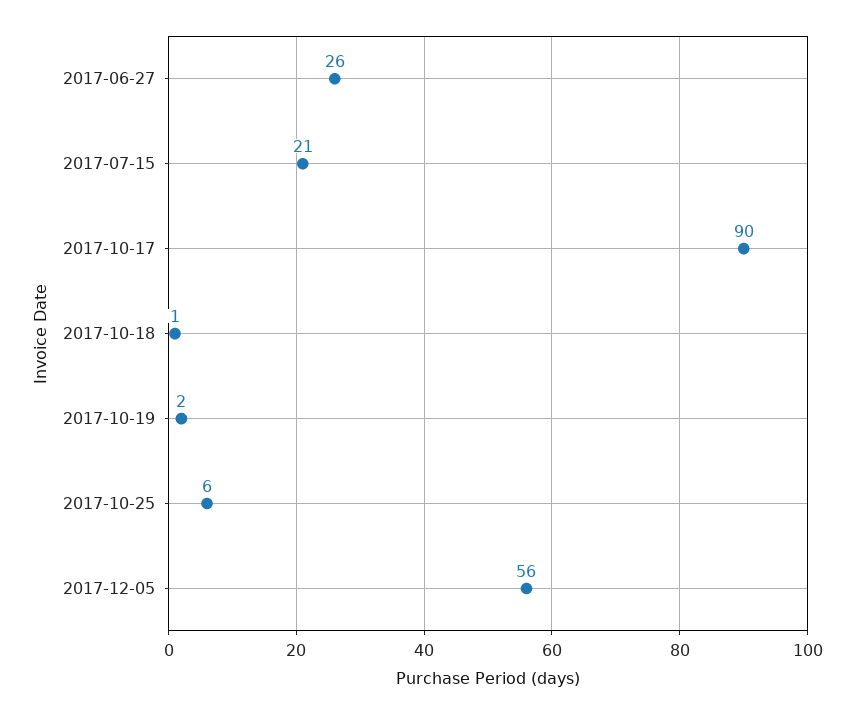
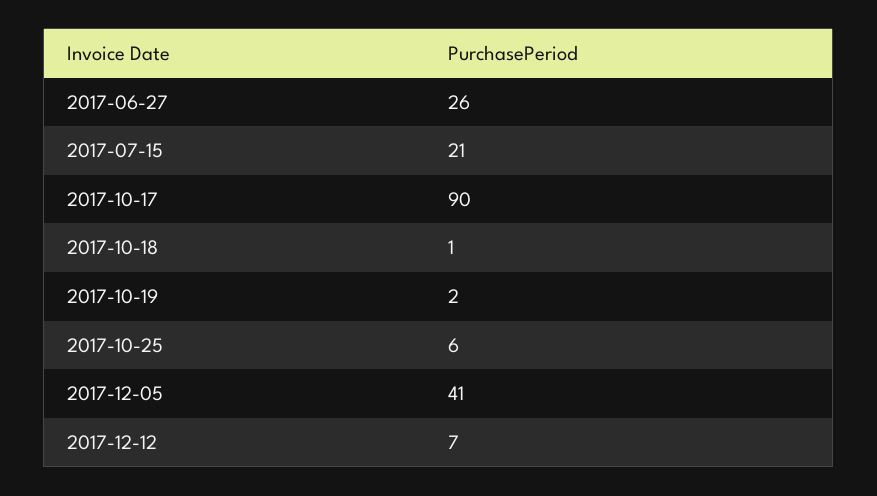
2017-12-05: 56 -> 41
2017-12-12: none -> 7

